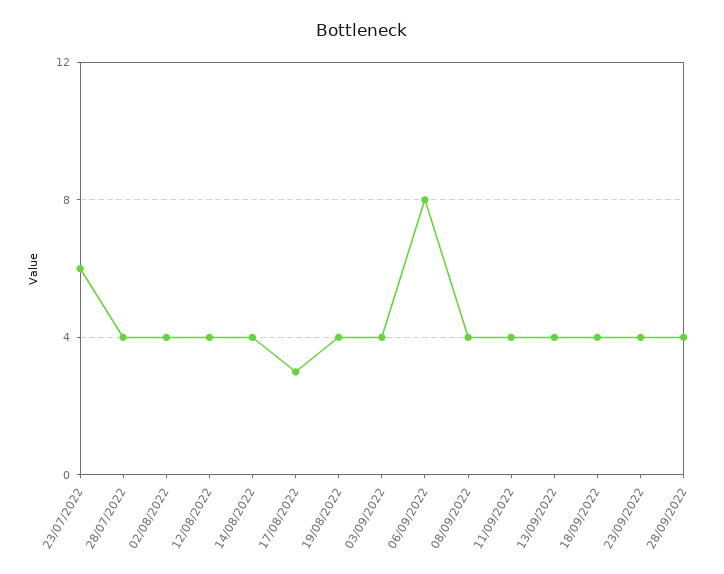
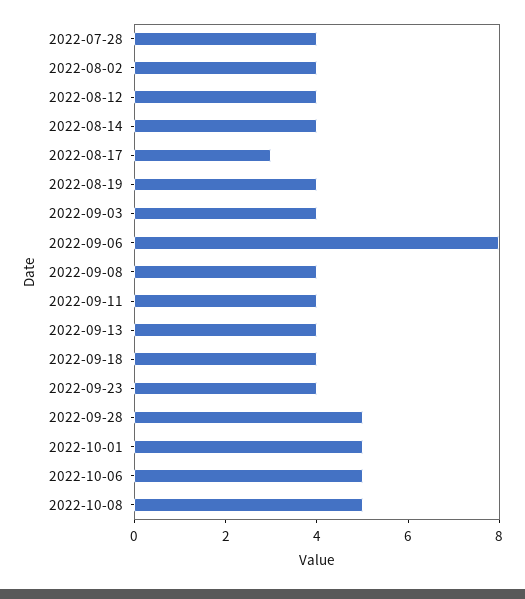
23/07/2022: 6 -> none
28/09/2022: 4 -> 5
2022-10-01: none -> 5
2022-10-06: none -> 5
2022-10-08: none -> 5

